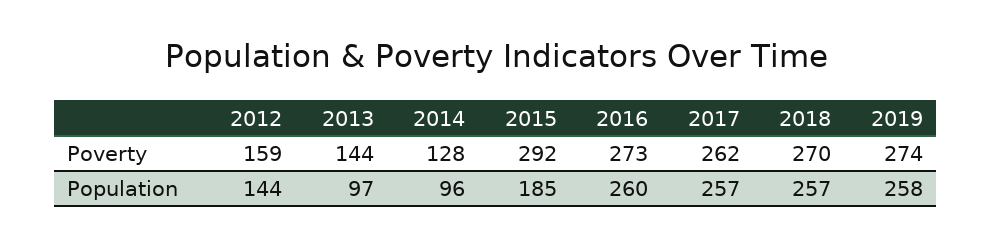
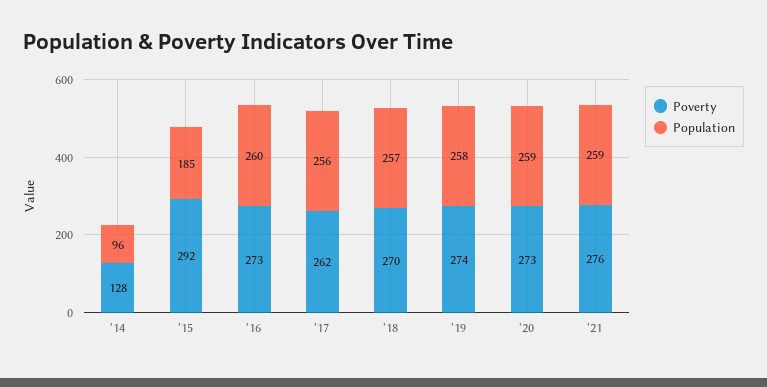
Poverty, 2012: 159 -> none
Poverty, 2013: 144 -> none
Population, 2012: 144 -> none
Population, 2013: 97 -> none
Population, 2017: 257 -> 256
Poverty, '20: none -> 273
Population, '20: none -> 259
Poverty, '21: none -> 276
Population, '21: none -> 259

